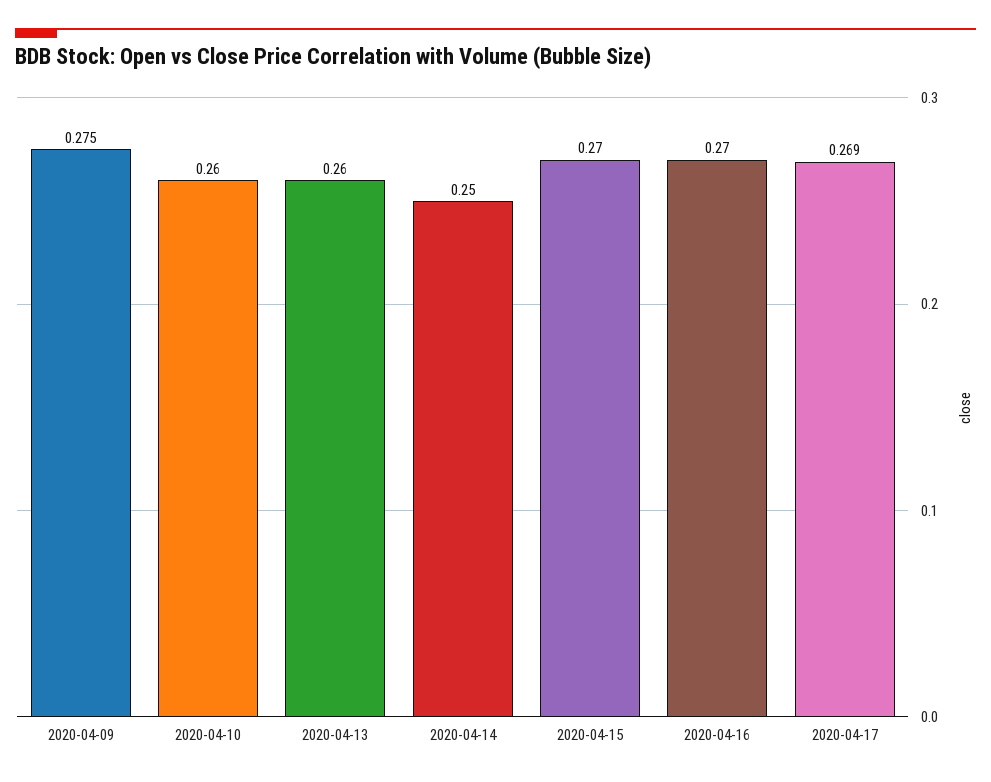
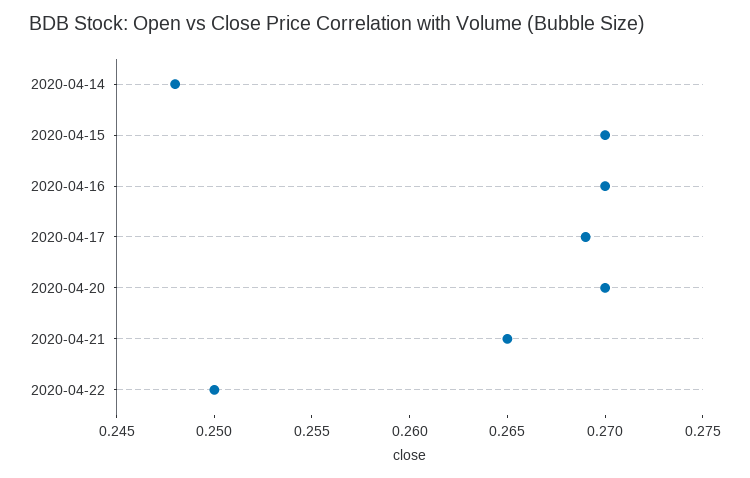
2020-04-09: 0.275 -> none
2020-04-10: 0.26 -> none
2020-04-13: 0.26 -> none
2020-04-14: 0.25 -> 0.248
2020-04-20: none -> 0.27
2020-04-21: none -> 0.265
2020-04-22: none -> 0.25

